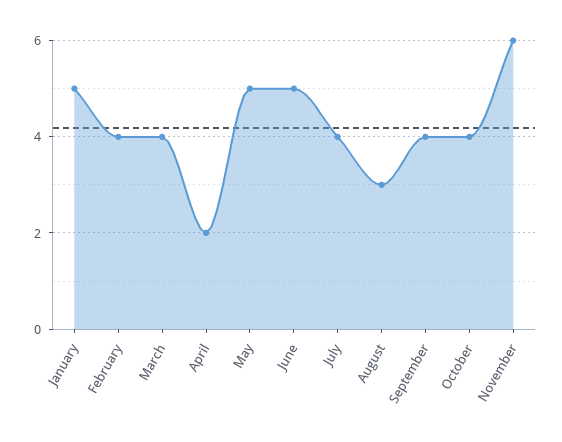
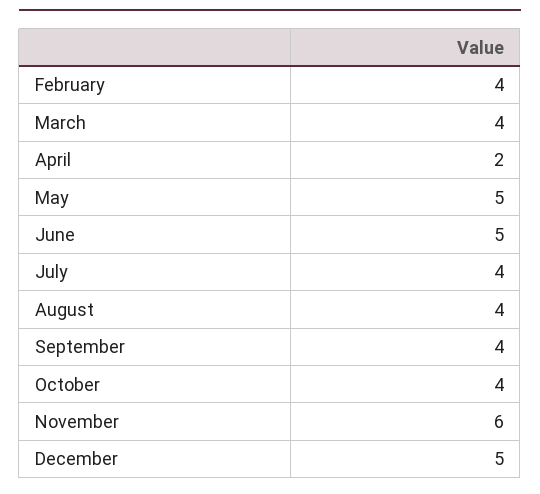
January: 5 -> none
August: 3 -> 4
December: none -> 5

